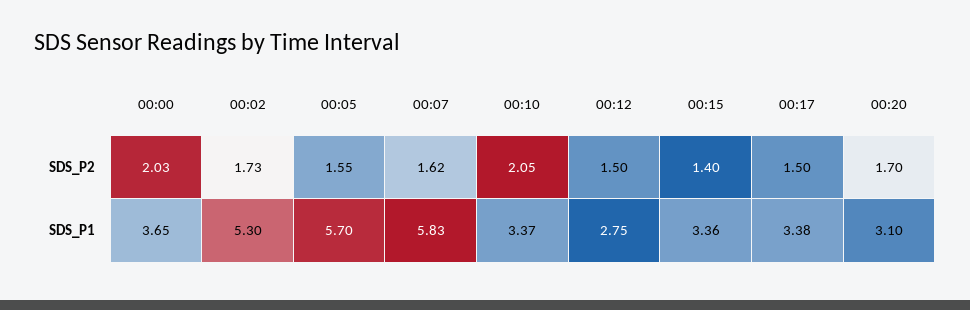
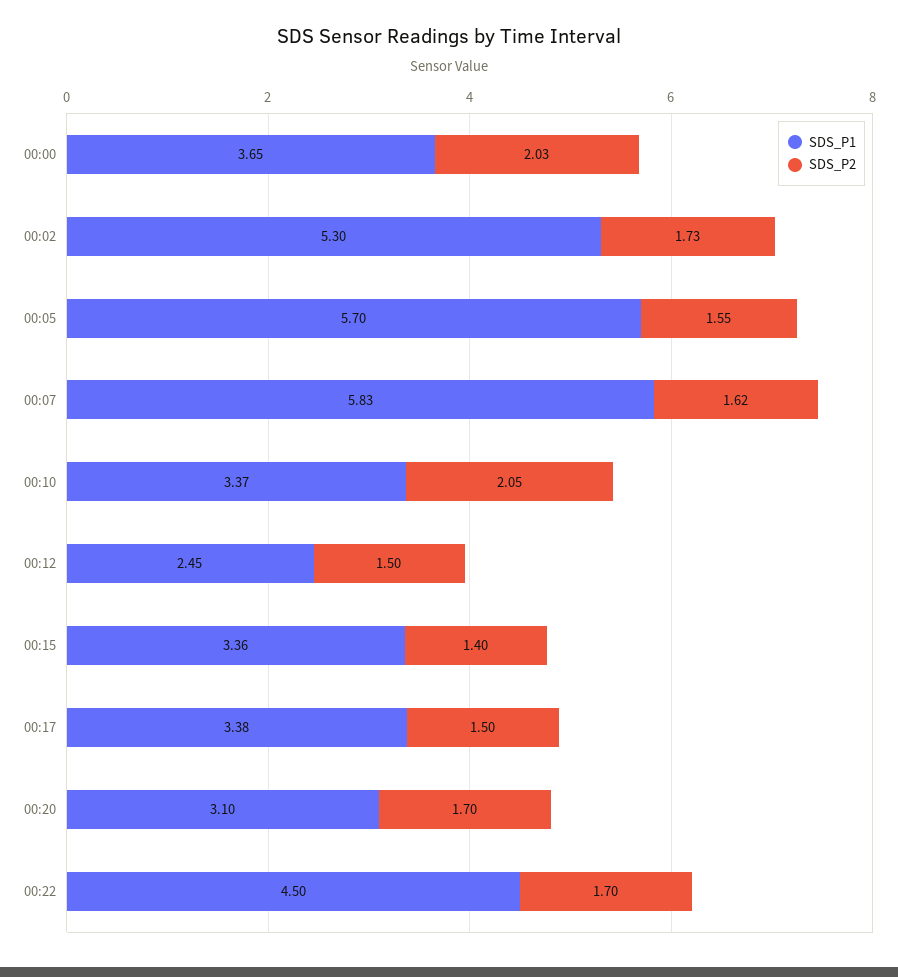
SDS_P1, 00:12: 2.75 -> 2.45
SDS_P1, 00:22: none -> 4.5
SDS_P2, 00:22: none -> 1.7

